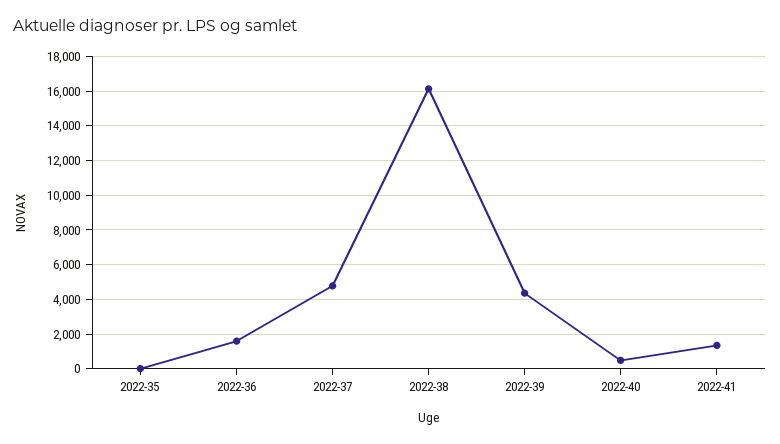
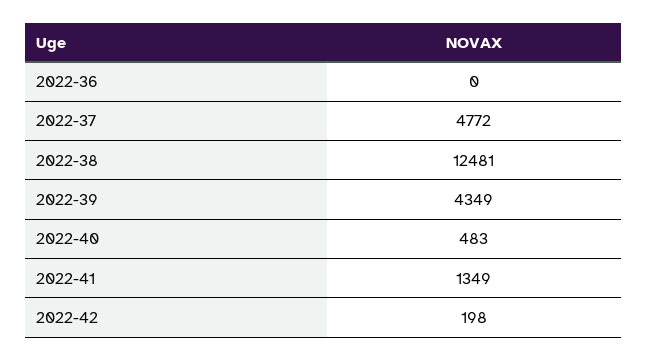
2022-35: 0 -> none
2022-36: 1500 -> 0
2022-38: 16000 -> 12481
2022-42: none -> 198

